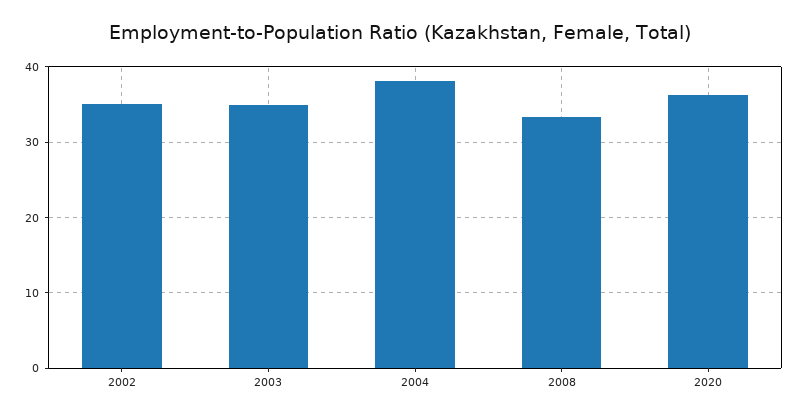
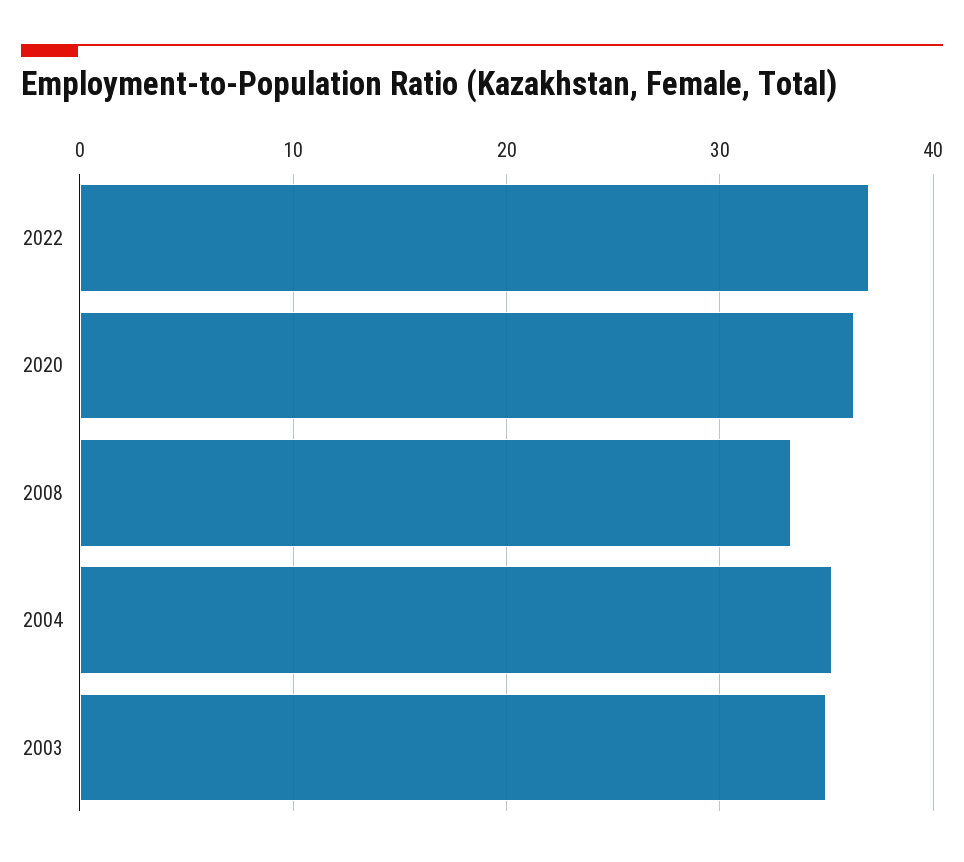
2002: 35 -> none
2004: 38 -> 35
2022: none -> 37

